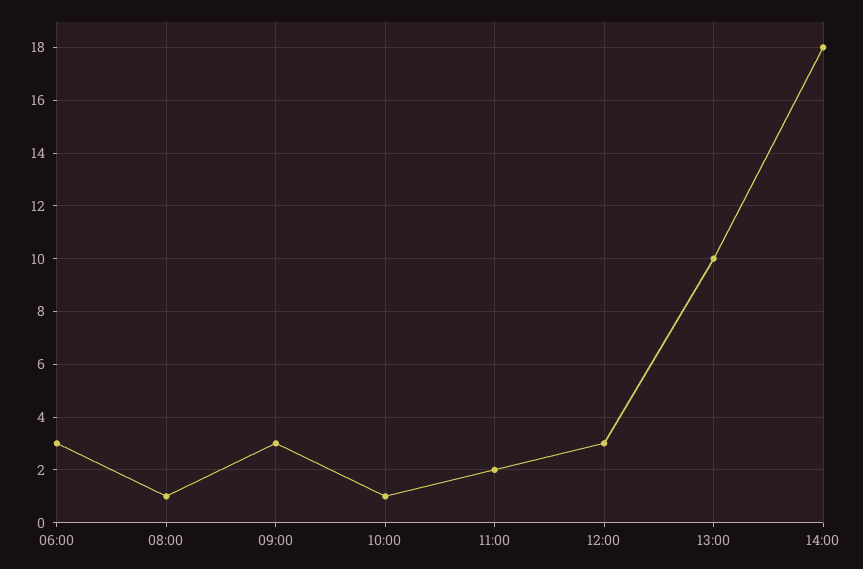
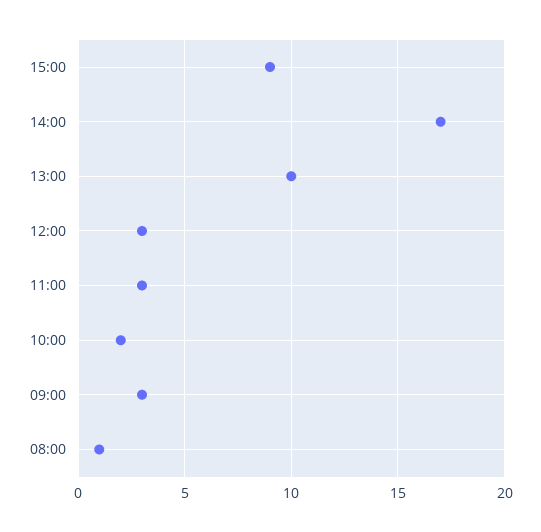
06:00: 3 -> none
10:00: 1 -> 2
11:00: 2 -> 3
14:00: 18 -> 17
15:00: none -> 9

